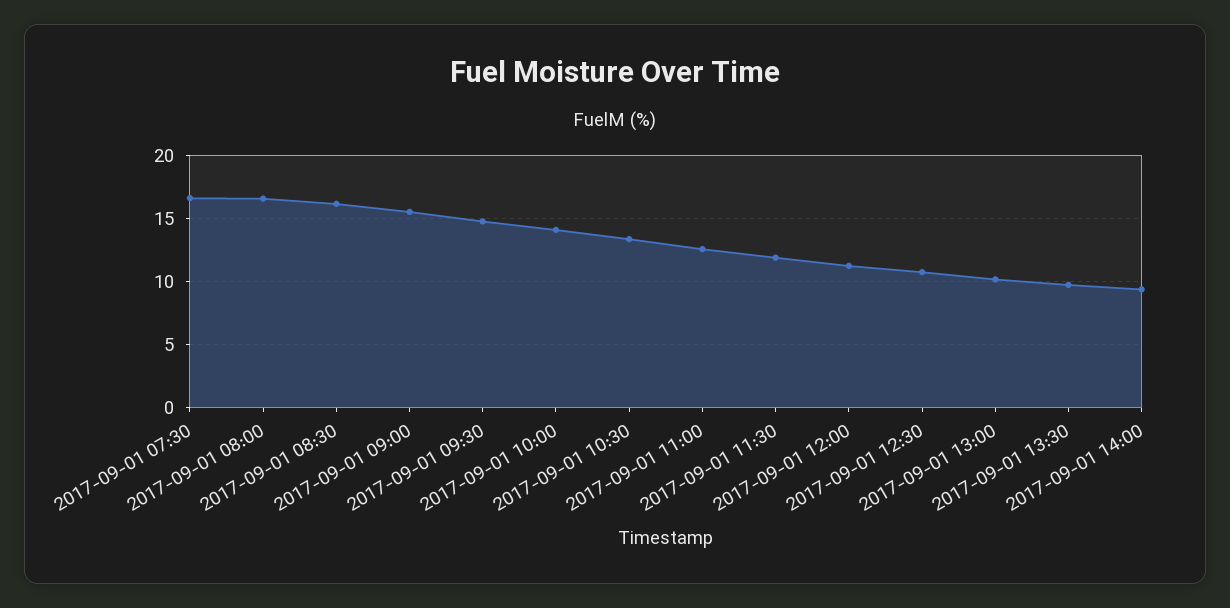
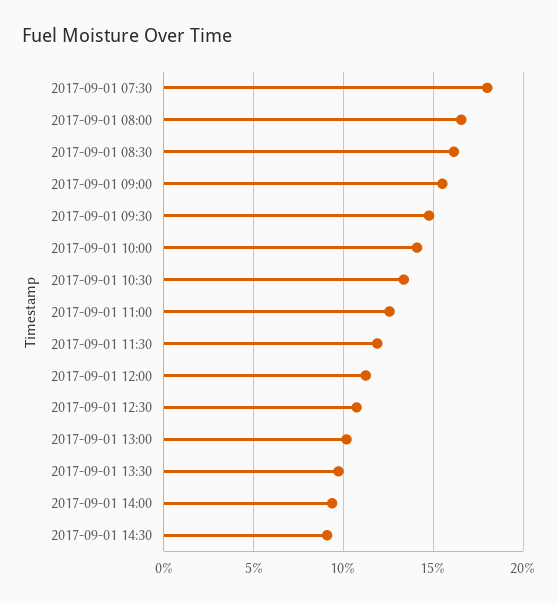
2017-09-01 07:30: 16.5 -> 18
2017-09-01 14:30: none -> 9

